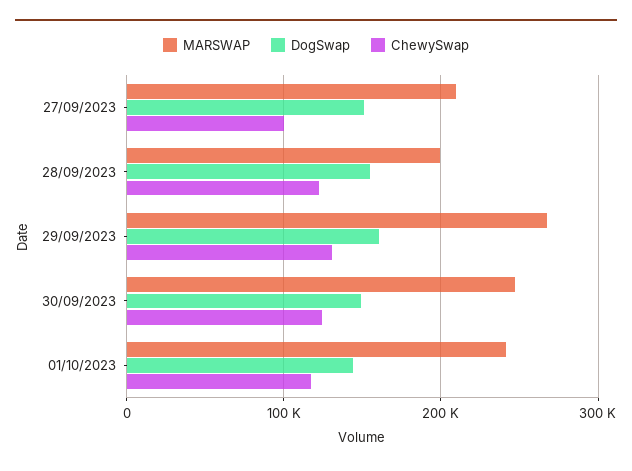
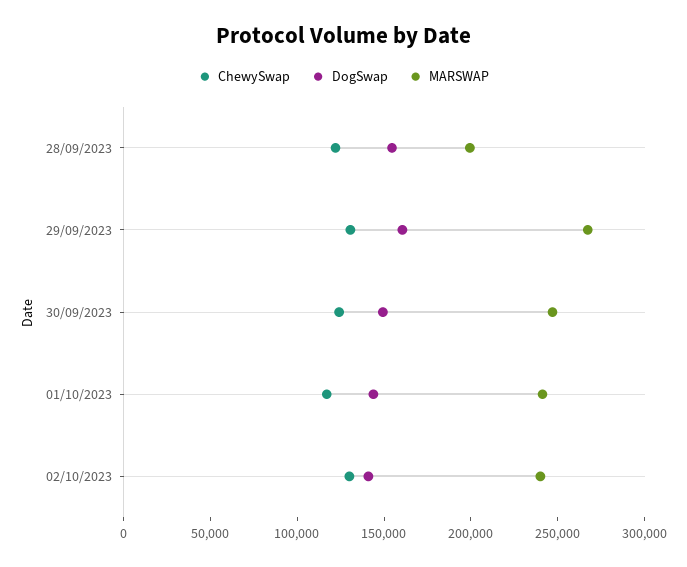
MARSWAP, 27/09/2023: 210000 -> none
DogSwap, 27/09/2023: 150000 -> none
ChewySwap, 27/09/2023: 100000 -> none
ChewySwap, 02/10/2023: none -> 130000
DogSwap, 02/10/2023: none -> 140000
MARSWAP, 02/10/2023: none -> 240000

